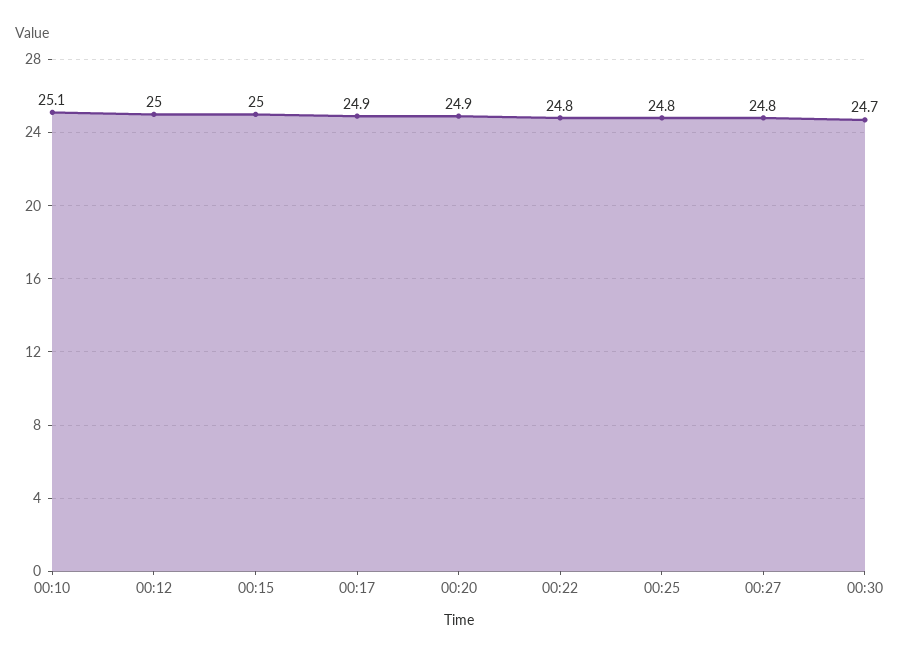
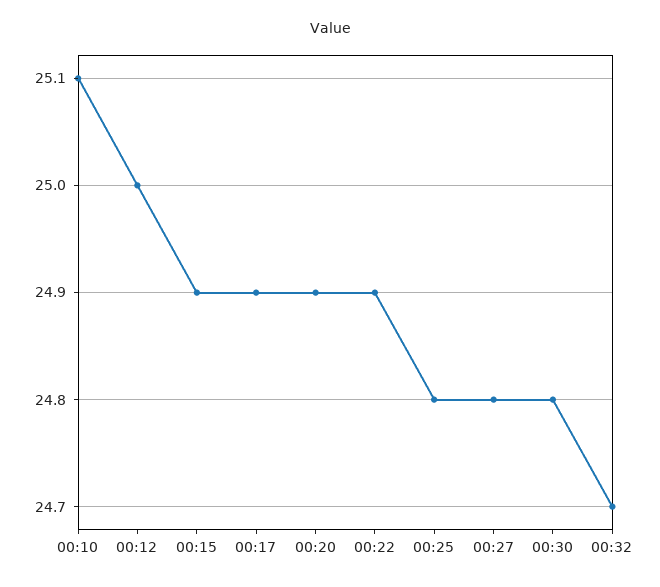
00:15: 25 -> 24.9
00:22: 24.8 -> 24.9
00:30: 24.7 -> 24.8
00:32: none -> 24.7

